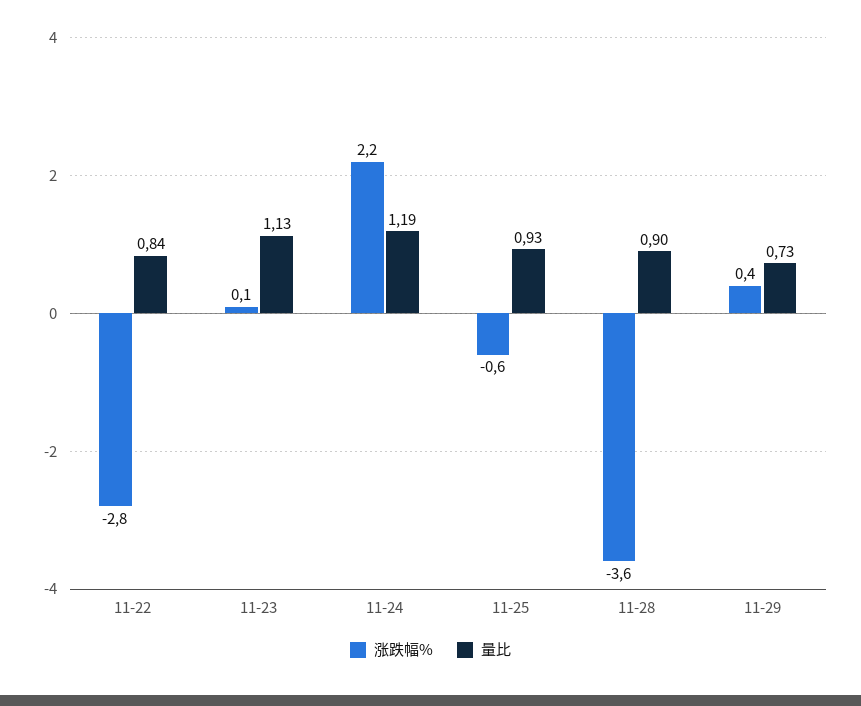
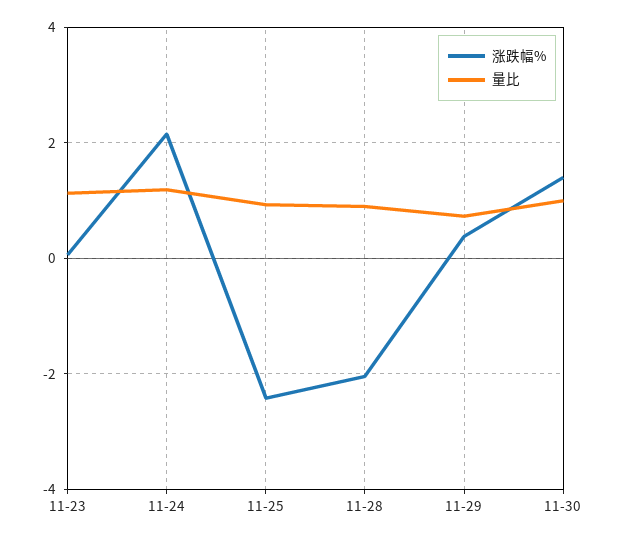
涨跌幅%, 11-22: -2.8 -> none
量比, 11-22: 0.84 -> none
涨跌幅%, 11-25: -0.6 -> -2.4
涨跌幅%, 11-28: -3.6 -> -2
涨跌幅%, 11-30: none -> 1.4
量比, 11-30: none -> 1

